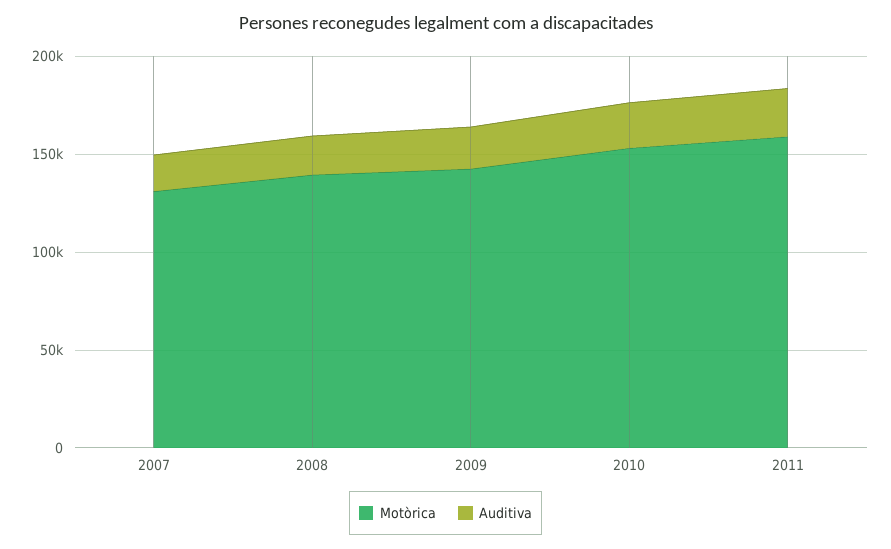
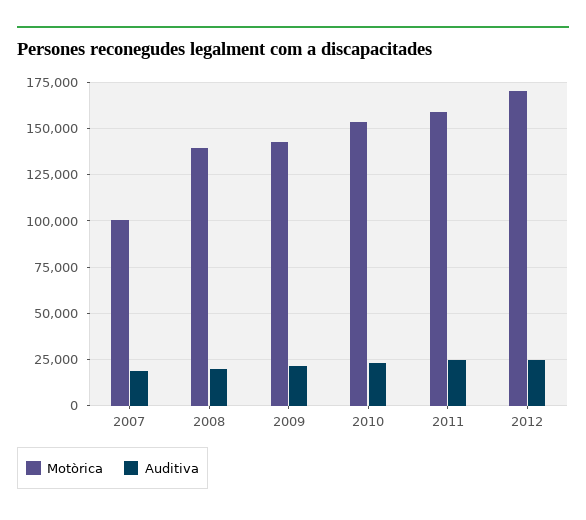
Motòrica, 2007: 130000 -> 100000
Motòrica, 2012: none -> 170000
Auditiva, 2012: none -> 25000

